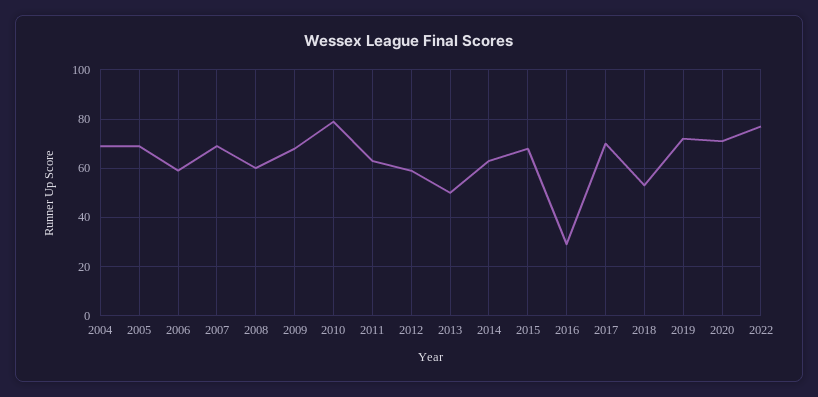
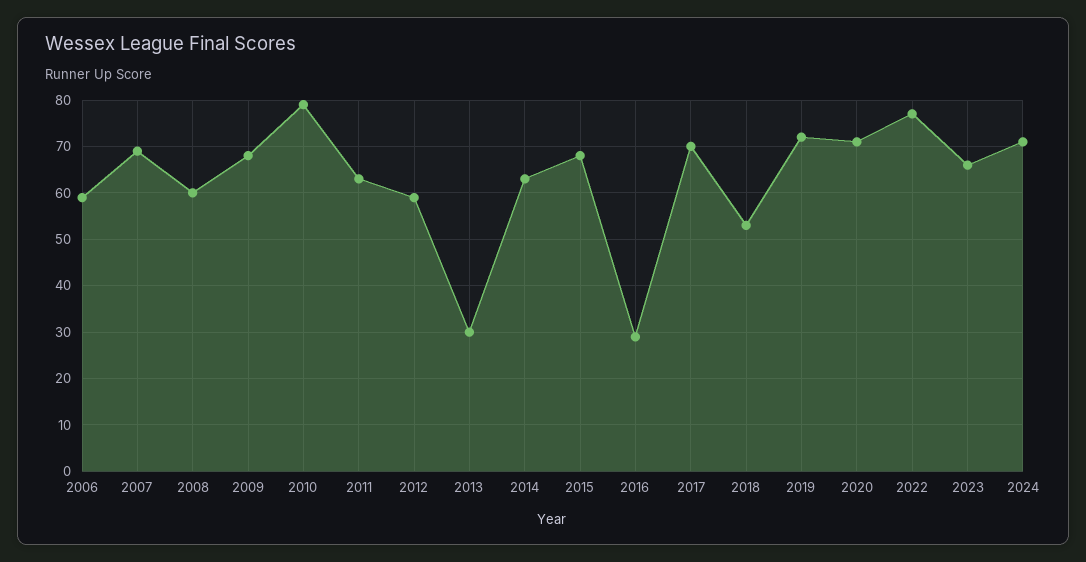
2004: 70 -> none
2005: 70 -> none
2013: 50 -> 30
2023: none -> 65
2024: none -> 70

